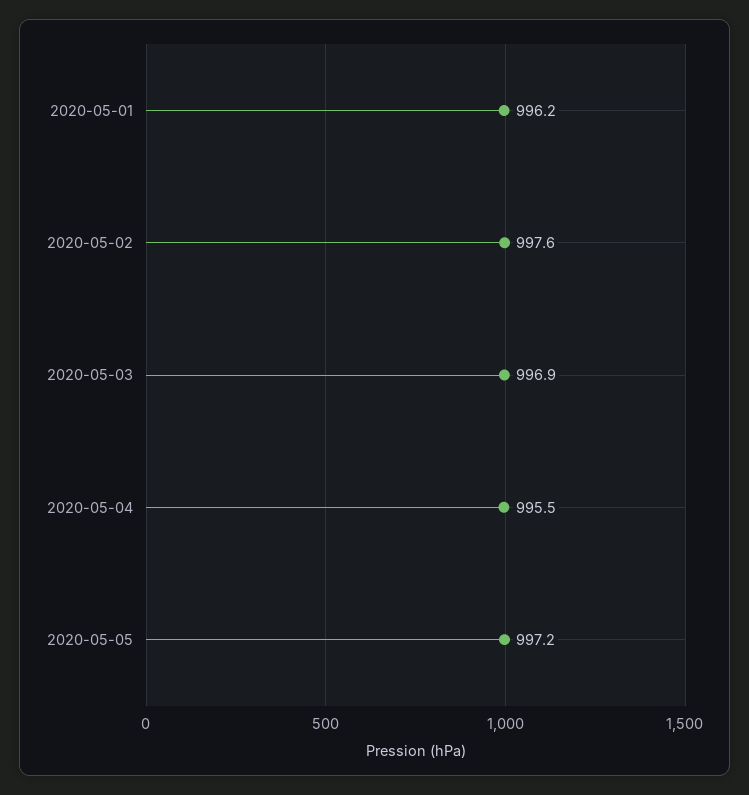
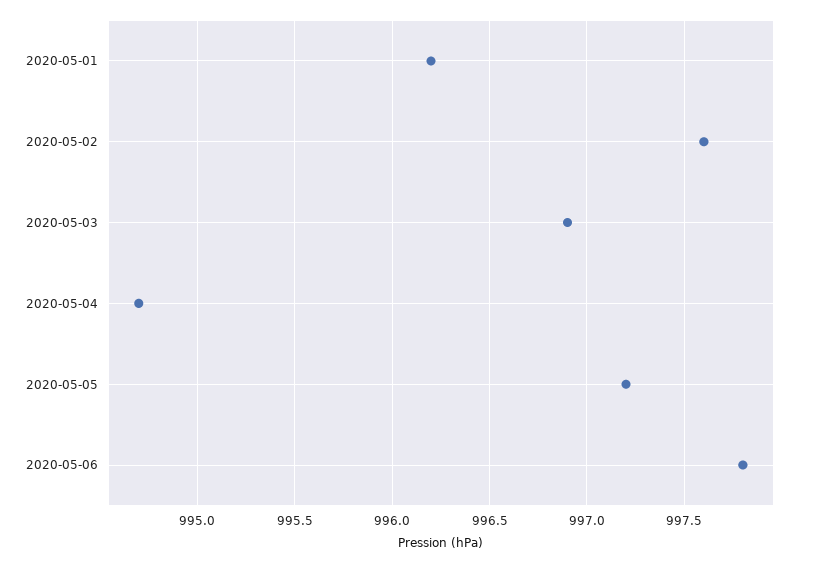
2020-05-04: 995.5 -> 994.7
2020-05-06: none -> 997.8

